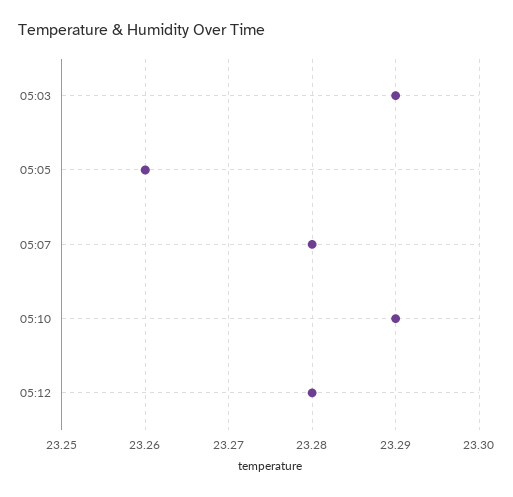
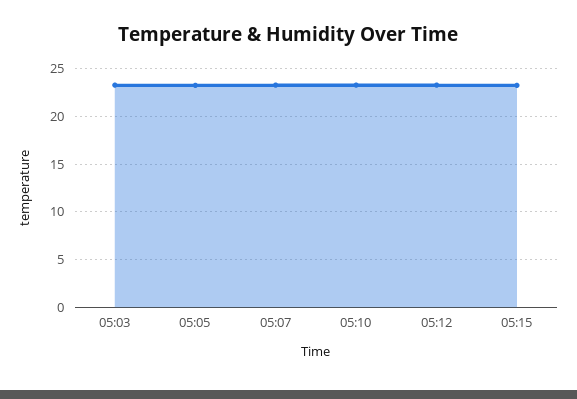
05:15: none -> 23

